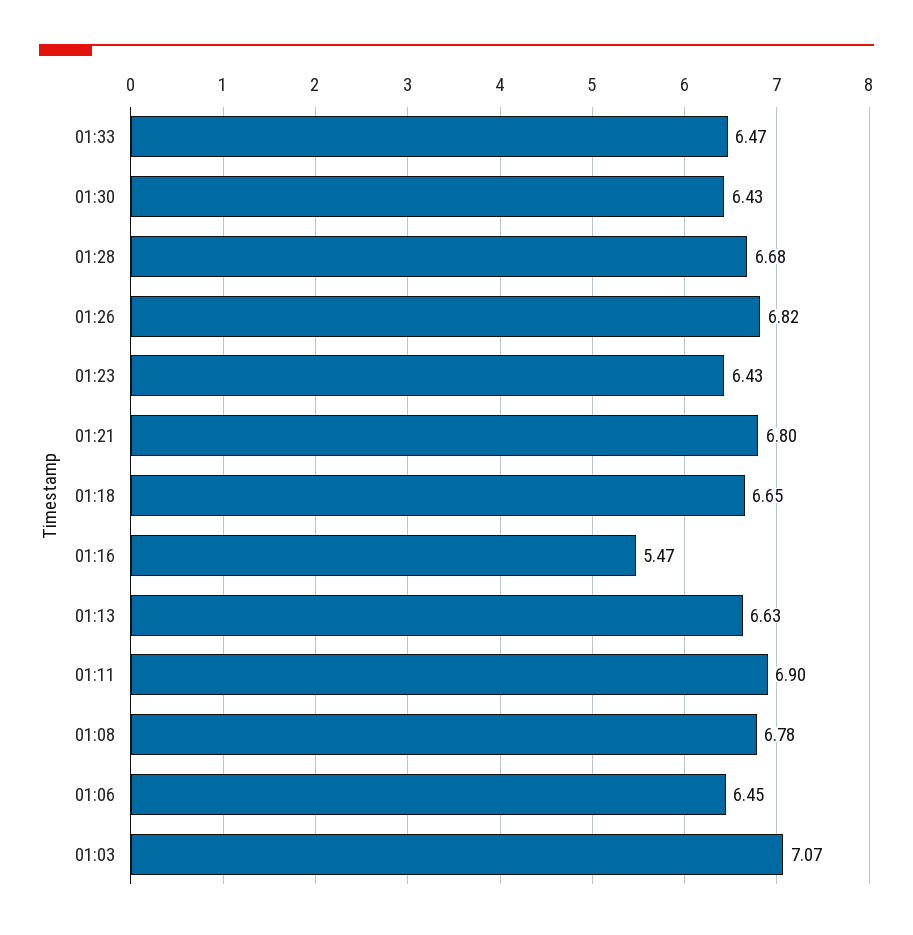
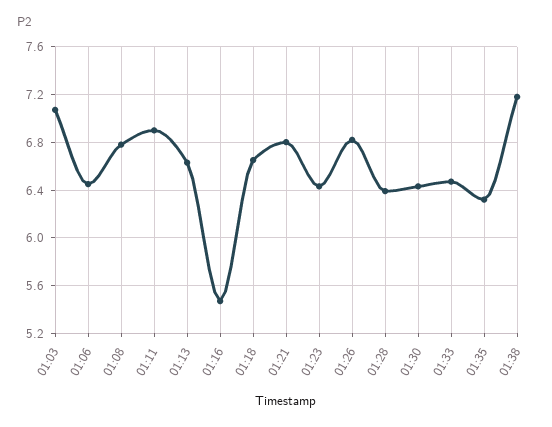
01:28: 6.68 -> 6.4
01:35: none -> 6.3
01:38: none -> 7.2

